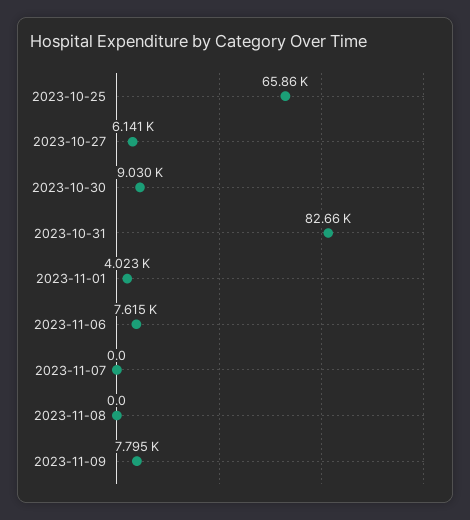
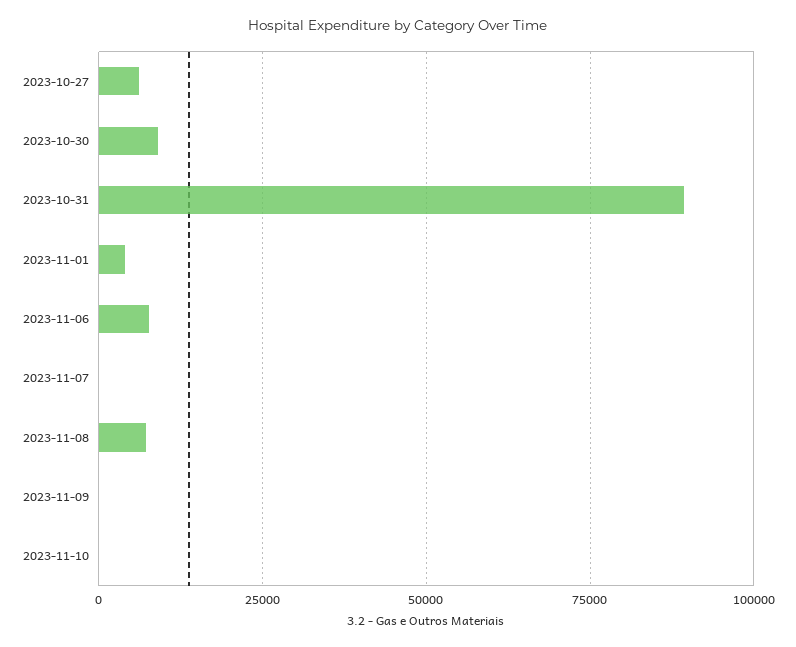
2023-10-25: 65860 -> none
2023-10-31: 82660 -> 90000
2023-11-08: 0 -> 7500
2023-11-09: 7795 -> 0
2023-11-10: none -> 0

